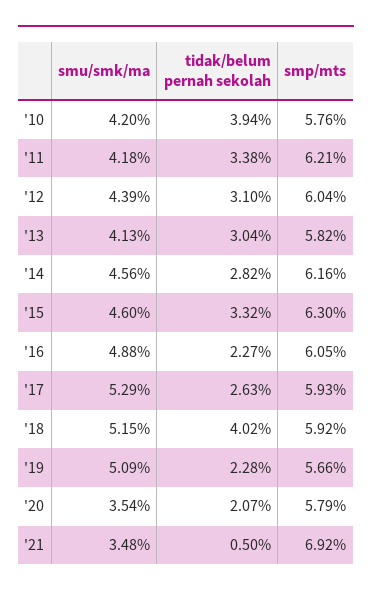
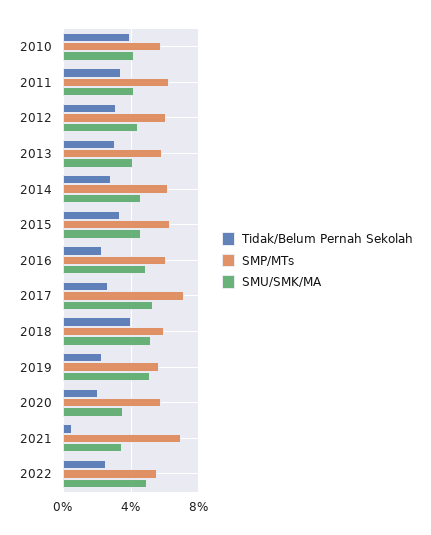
smp/mts, '17: 5.93 -> 7
tidak/belum pernah sekolah, 2022: none -> 2.5
smp/mts, 2022: none -> 5.5
smu/smk/ma, 2022: none -> 5

